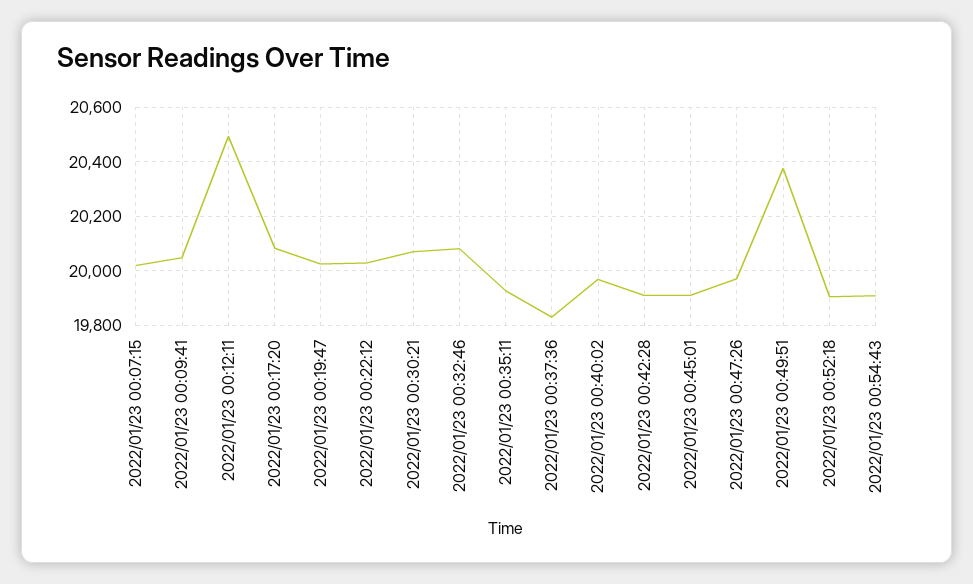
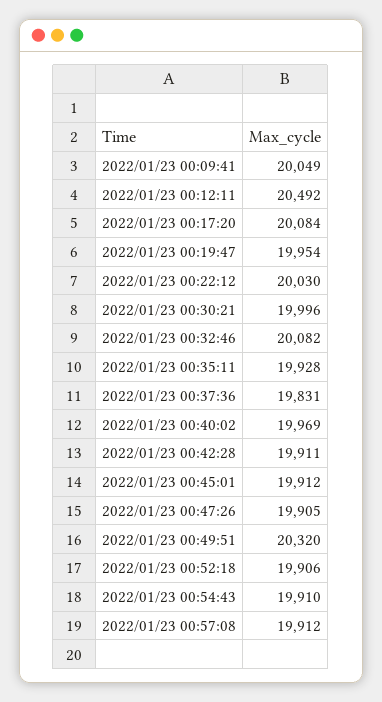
2022/01/23 00:07:15: 20025 -> none
2022/01/23 00:19:47: 20025 -> 19954
2022/01/23 00:30:21: 20075 -> 19996
2022/01/23 00:47:26: 19975 -> 19905
2022/01/23 00:49:51: 20375 -> 20320
2022/01/23 00:57:08: none -> 19912

